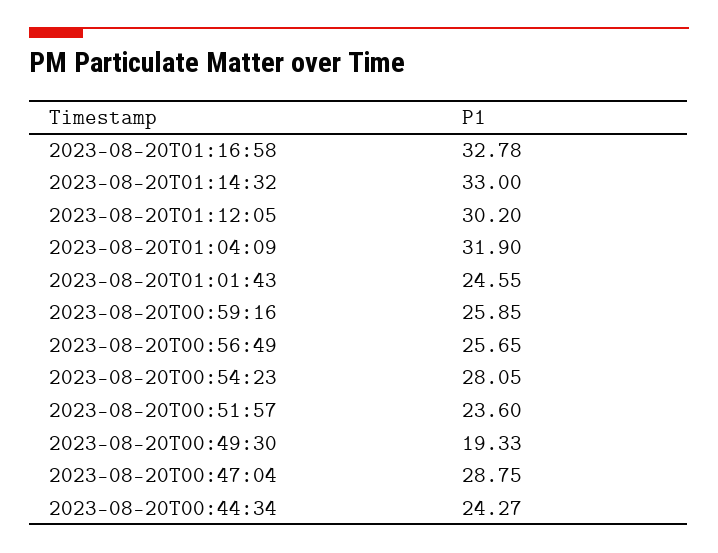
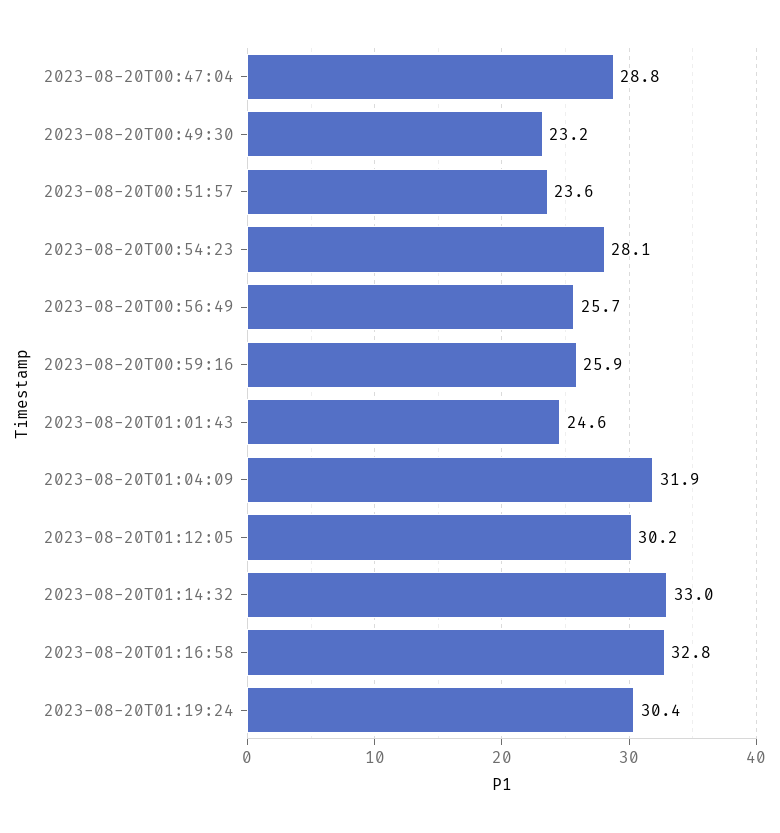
2023-08-20T00:49:30: 19.33 -> 23.2
2023-08-20T00:44:34: 24.27 -> none
2023-08-20T01:19:24: none -> 30.4

